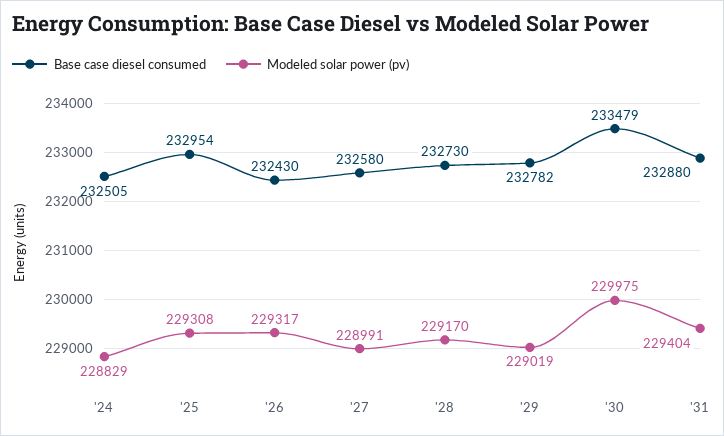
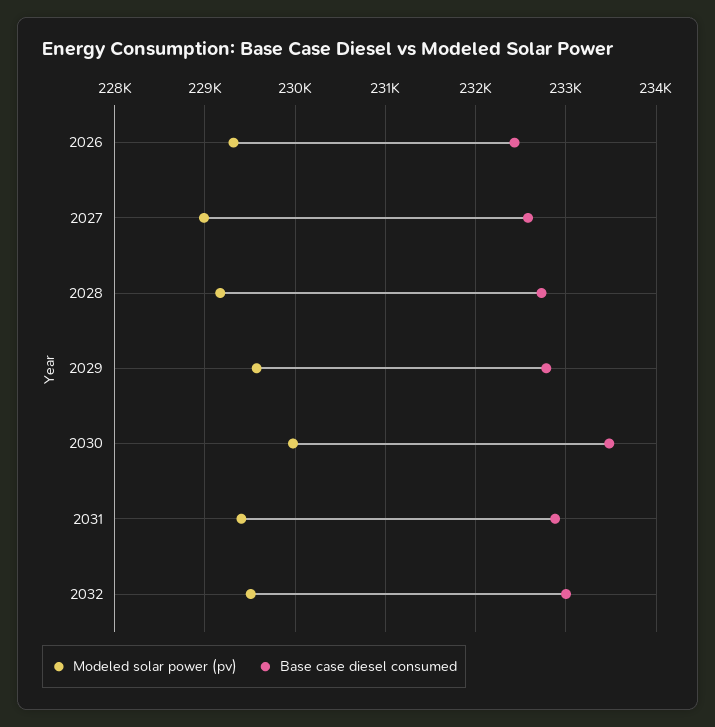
Base case diesel consumed, '24: 232505 -> none
Modeled solar power (pv), '24: 228829 -> none
Base case diesel consumed, '25: 232954 -> none
Modeled solar power (pv), '25: 229308 -> none
Modeled solar power (pv), '29: 229019 -> 229600
Modeled solar power (pv), 2032: none -> 229500
Base case diesel consumed, 2032: none -> 233000

